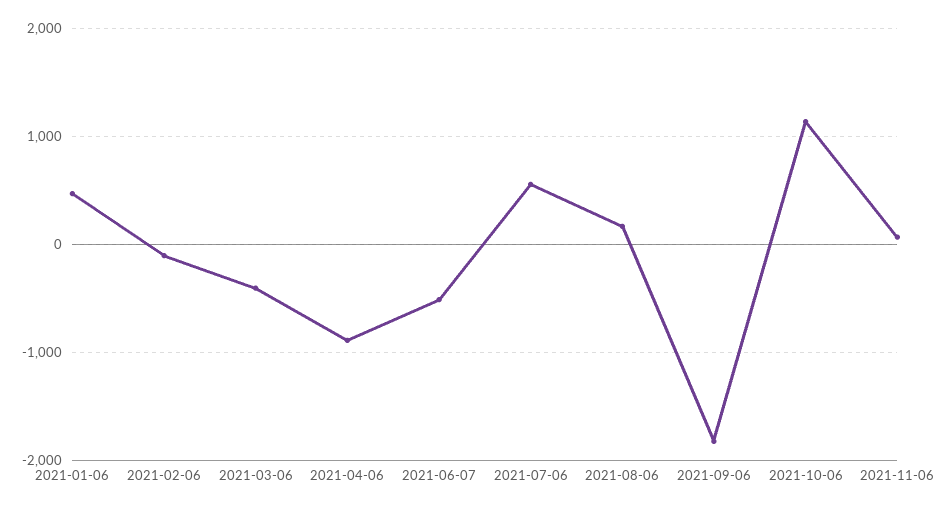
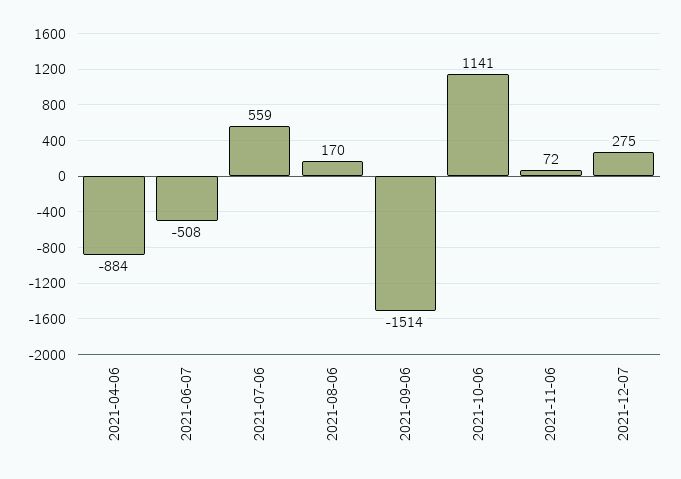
2021-01-06: 500 -> none
2021-02-06: -100 -> none
2021-03-06: -400 -> none
2021-09-06: -1800 -> -1514
2021-12-07: none -> 275

